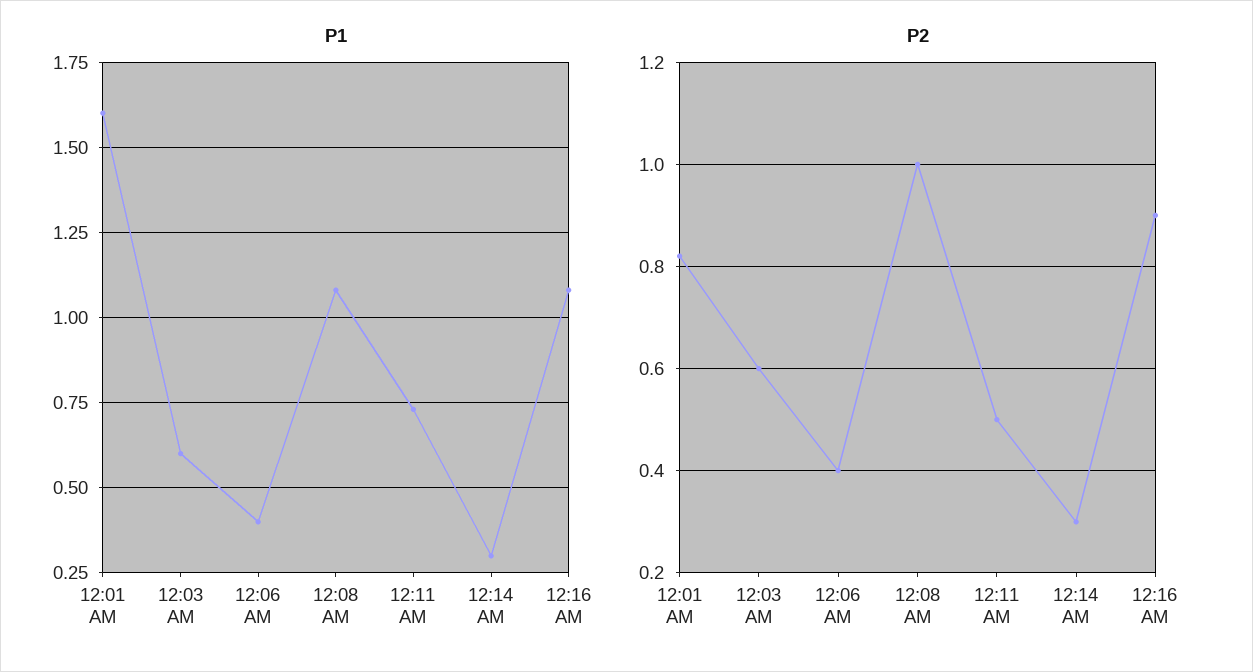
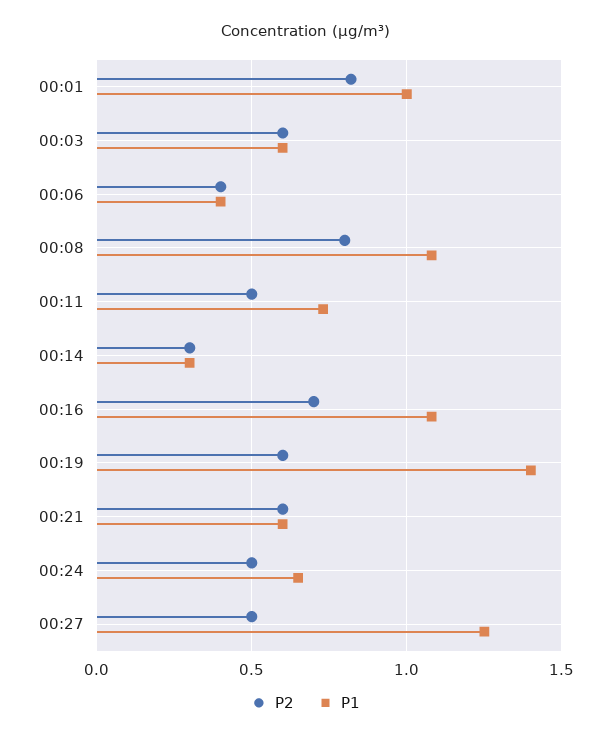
P1, 12:01 AM: 1.6 -> 1
P2, 12:08 AM: 1 -> 0.8
P2, 12:16 AM: 0.9 -> 0.7
P2, 00:19: none -> 0.6
P1, 00:19: none -> 1.4
P2, 00:21: none -> 0.6
P1, 00:21: none -> 0.6
P2, 00:24: none -> 0.5
P1, 00:24: none -> 0.65
P2, 00:27: none -> 0.5
P1, 00:27: none -> 1.25

